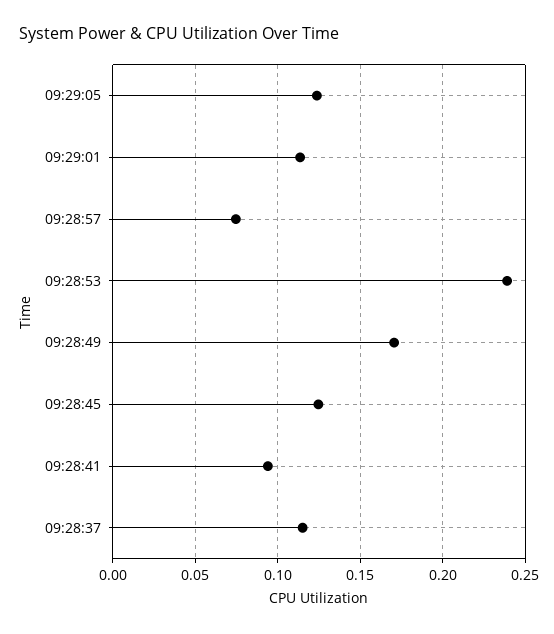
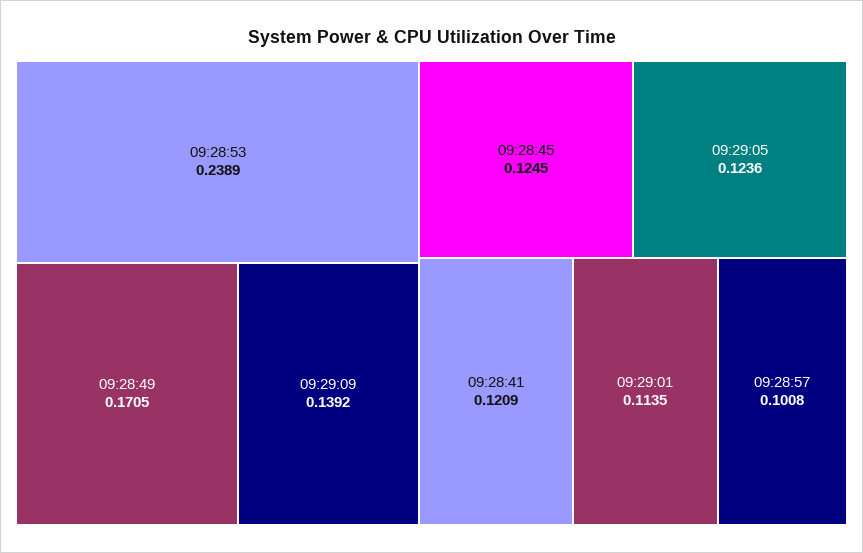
09:28:57: 0.075 -> 0.1008
09:28:41: 0.095 -> 0.1209
09:28:37: 0.115 -> none
09:29:09: none -> 0.1392

